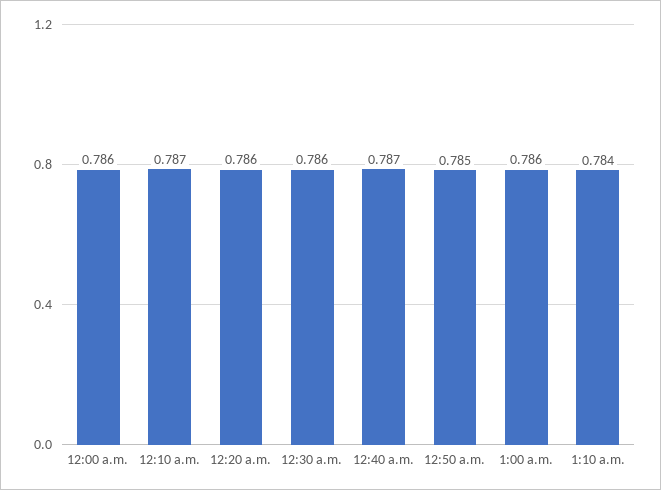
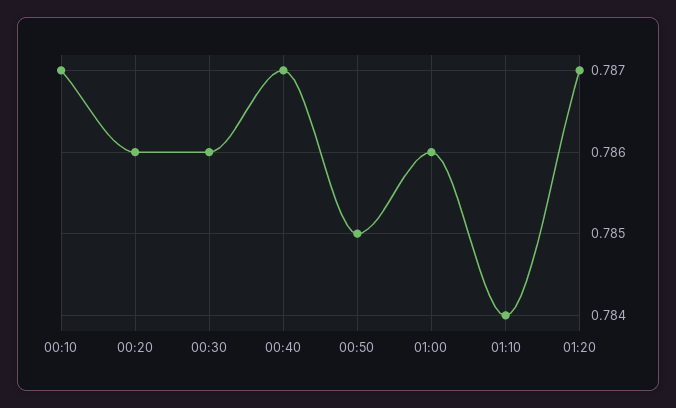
12:00 a.m.: 0.786 -> none
01:20: none -> 0.787

